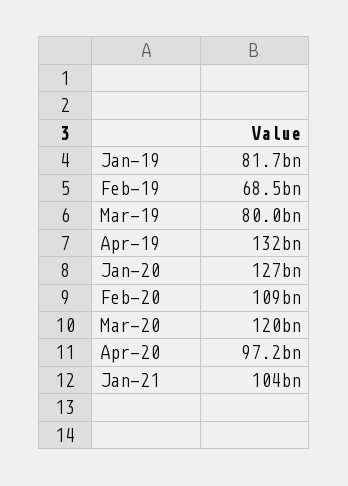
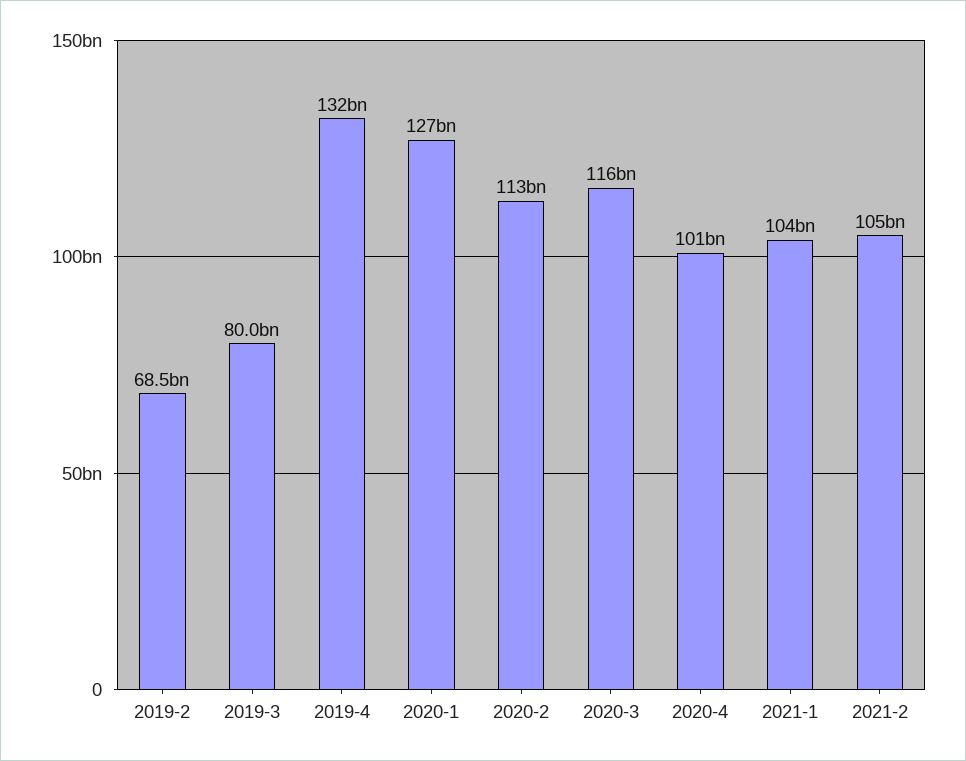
Jan-19: 81700000000 -> none
Feb-20: 109000000000 -> 113000000000
Mar-20: 120000000000 -> 116000000000
Apr-20: 97200000000 -> 101000000000
2021-2: none -> 105000000000

